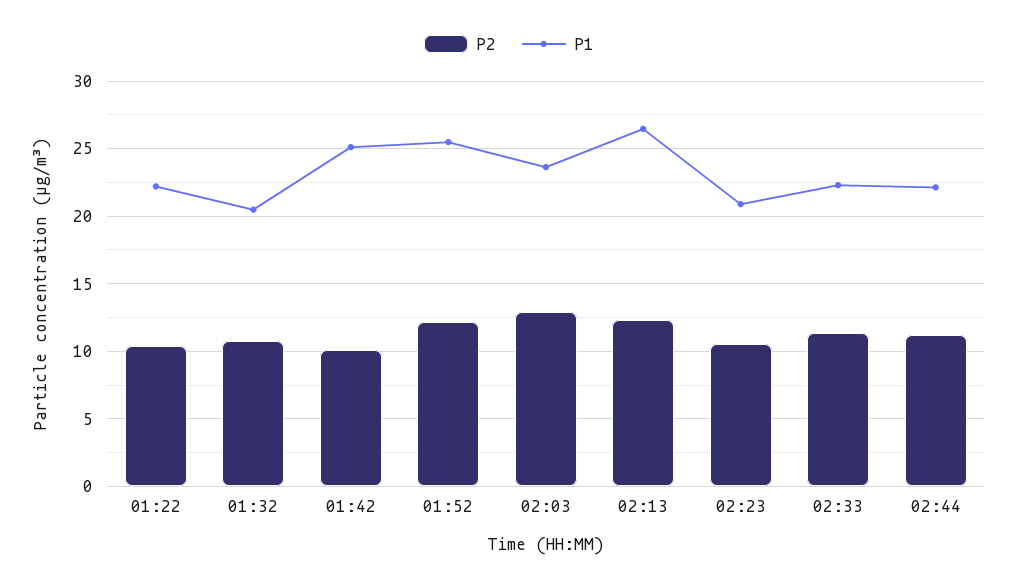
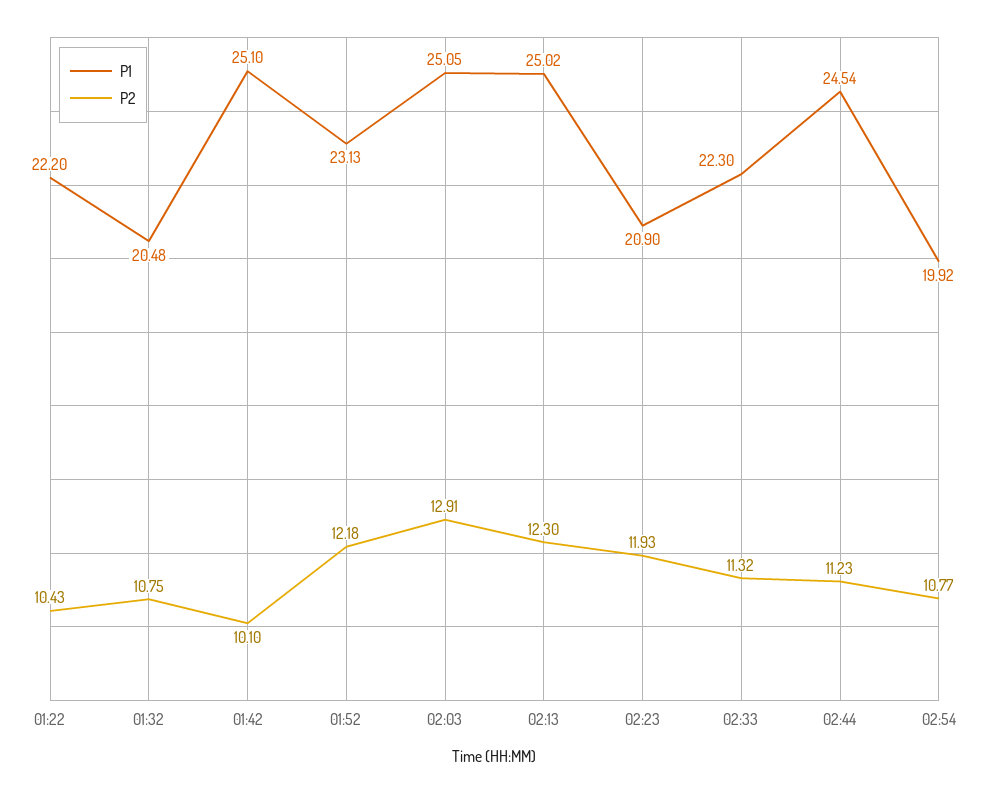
P1, 01:52: 25.5 -> 23.13
P1, 02:03: 23.5 -> 25.05
P1, 02:13: 26.5 -> 25.02
P2, 02:23: 10.5 -> 11.93
P1, 02:44: 22 -> 24.54
P1, 02:54: none -> 19.92
P2, 02:54: none -> 10.77

